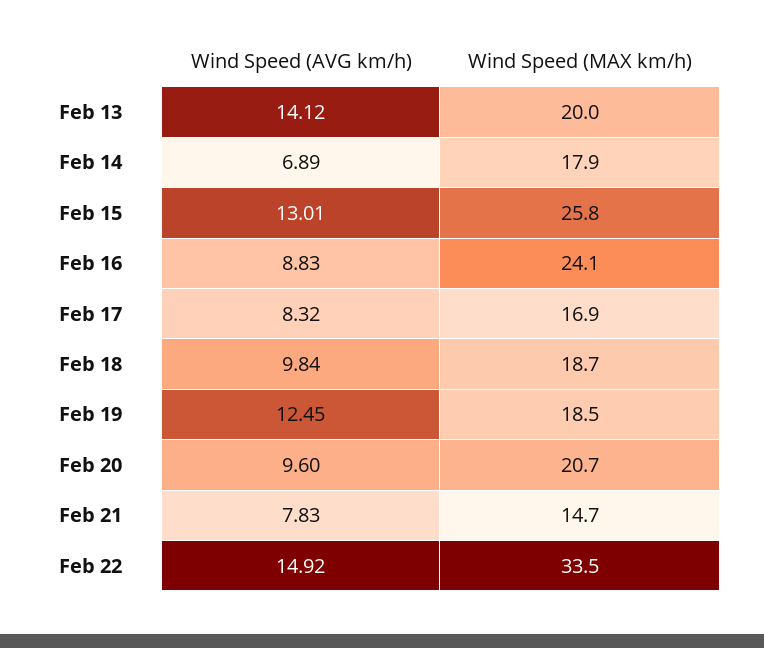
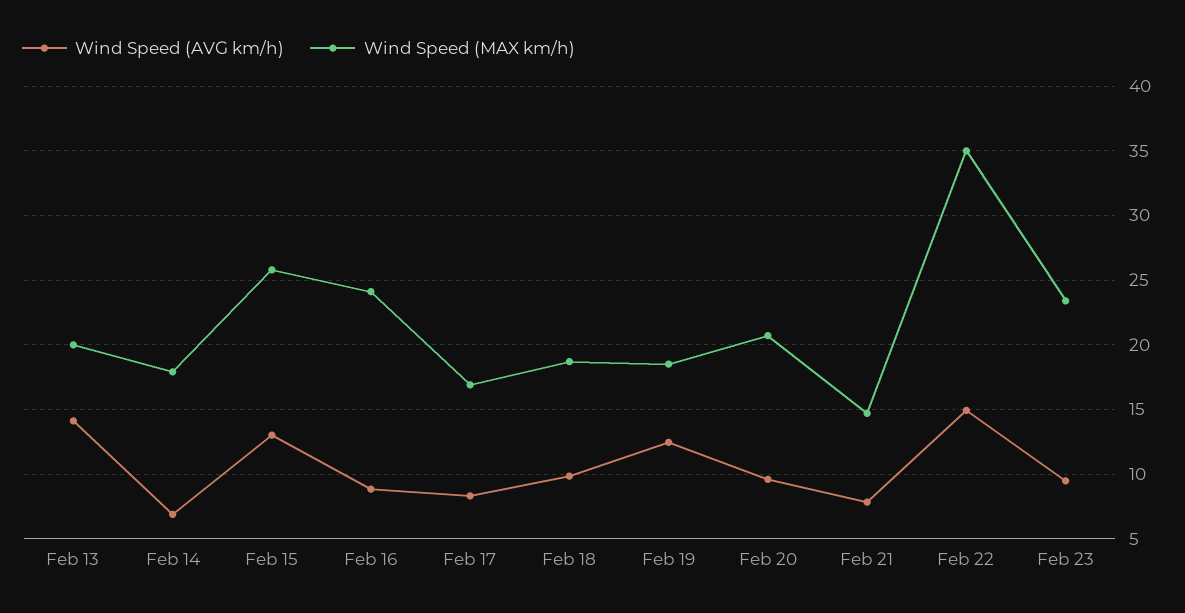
Wind Speed (MAX km/h), Feb 22: 33.5 -> 35
Wind Speed (AVG km/h), Feb 23: none -> 9.5
Wind Speed (MAX km/h), Feb 23: none -> 23.5

